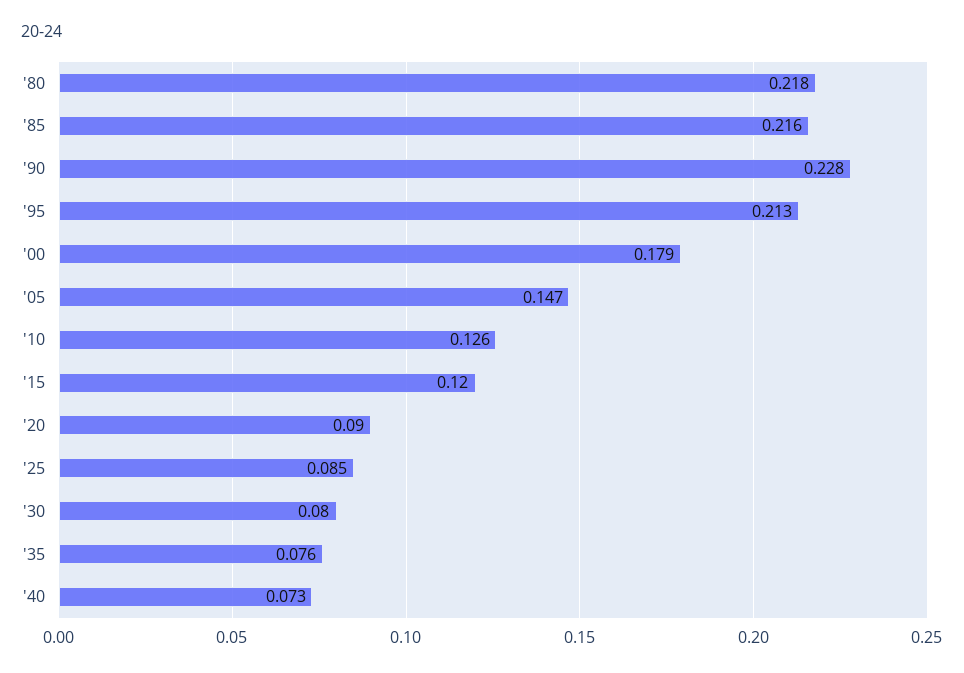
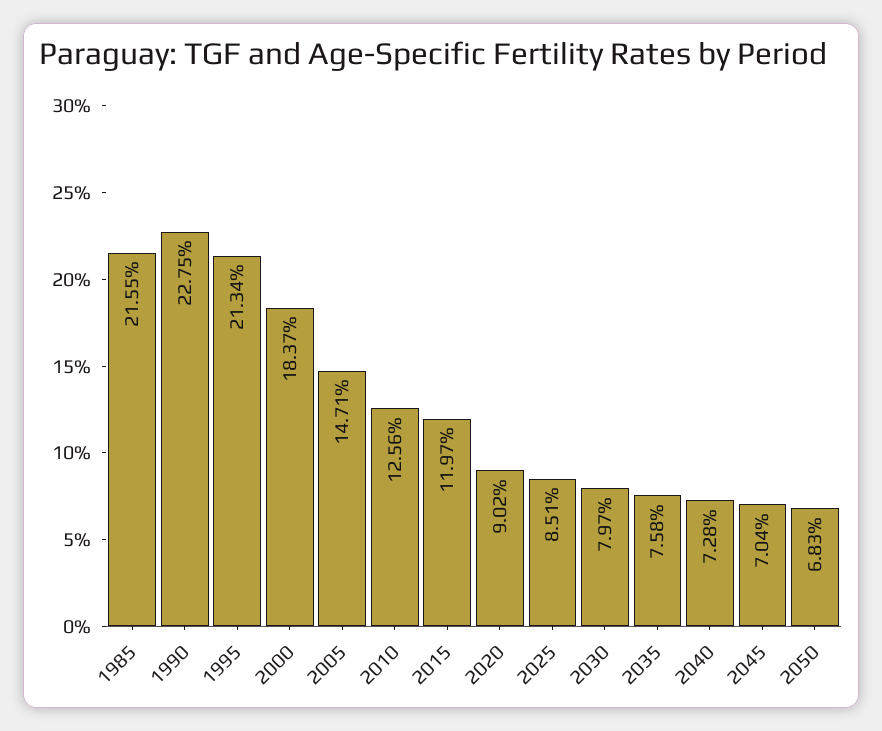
'80: 0.218 -> none
'00: 0.179 -> 0.1837
2045: none -> 0.0704
2050: none -> 0.0683

